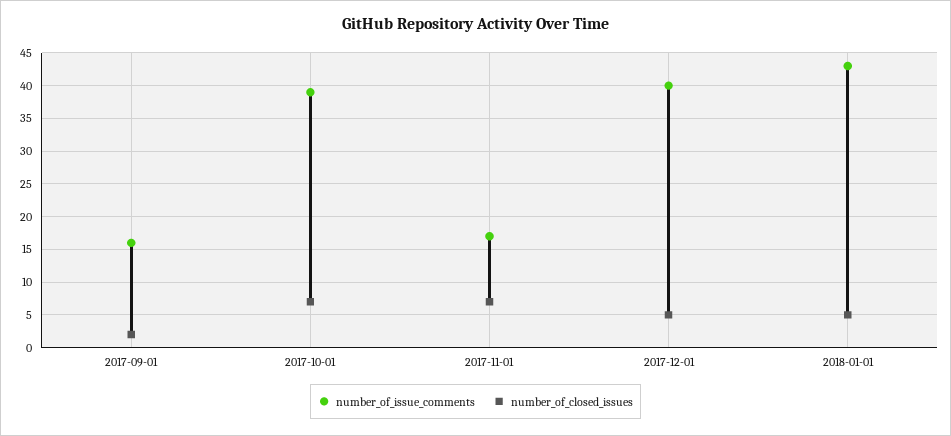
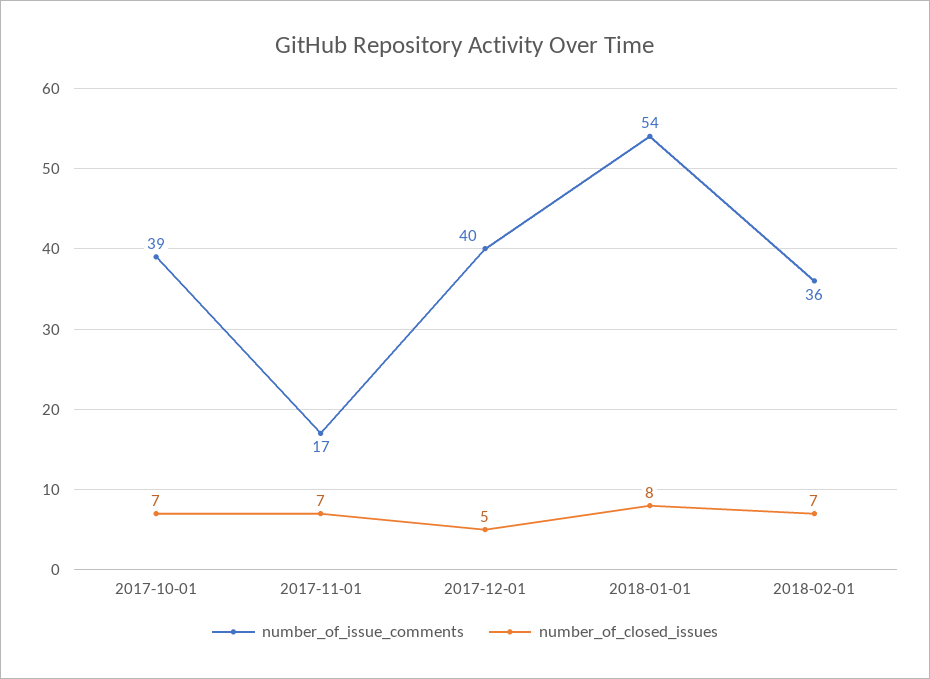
number_of_issue_comments, 2017-09-01: 16 -> none
number_of_closed_issues, 2017-09-01: 2 -> none
number_of_issue_comments, 2018-01-01: 43 -> 54
number_of_closed_issues, 2018-01-01: 5 -> 8
number_of_issue_comments, 2018-02-01: none -> 36
number_of_closed_issues, 2018-02-01: none -> 7

